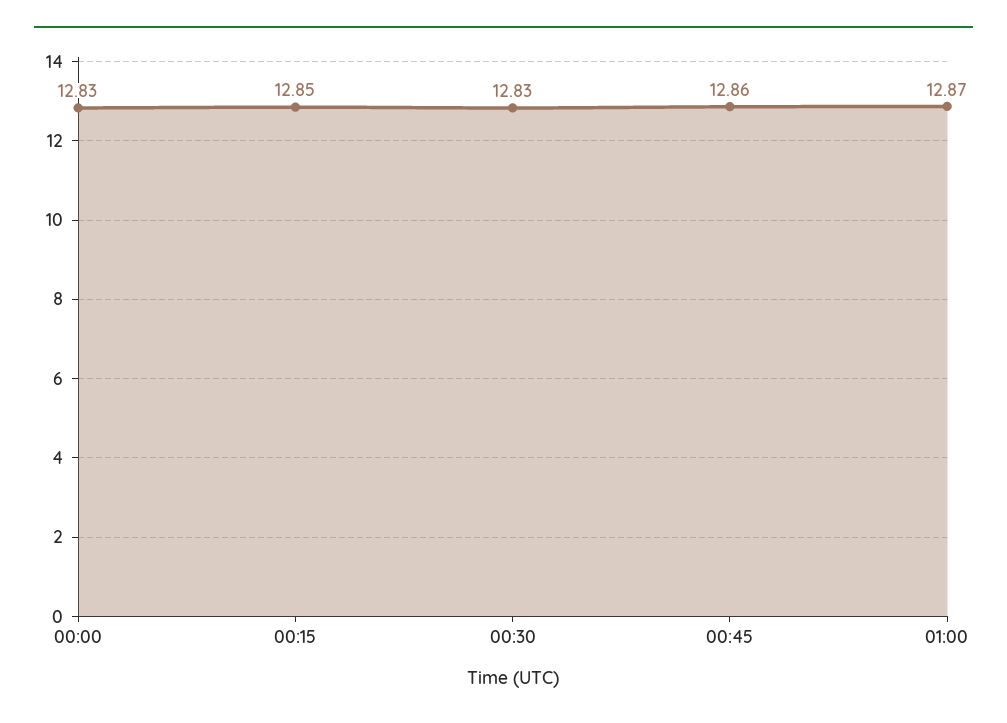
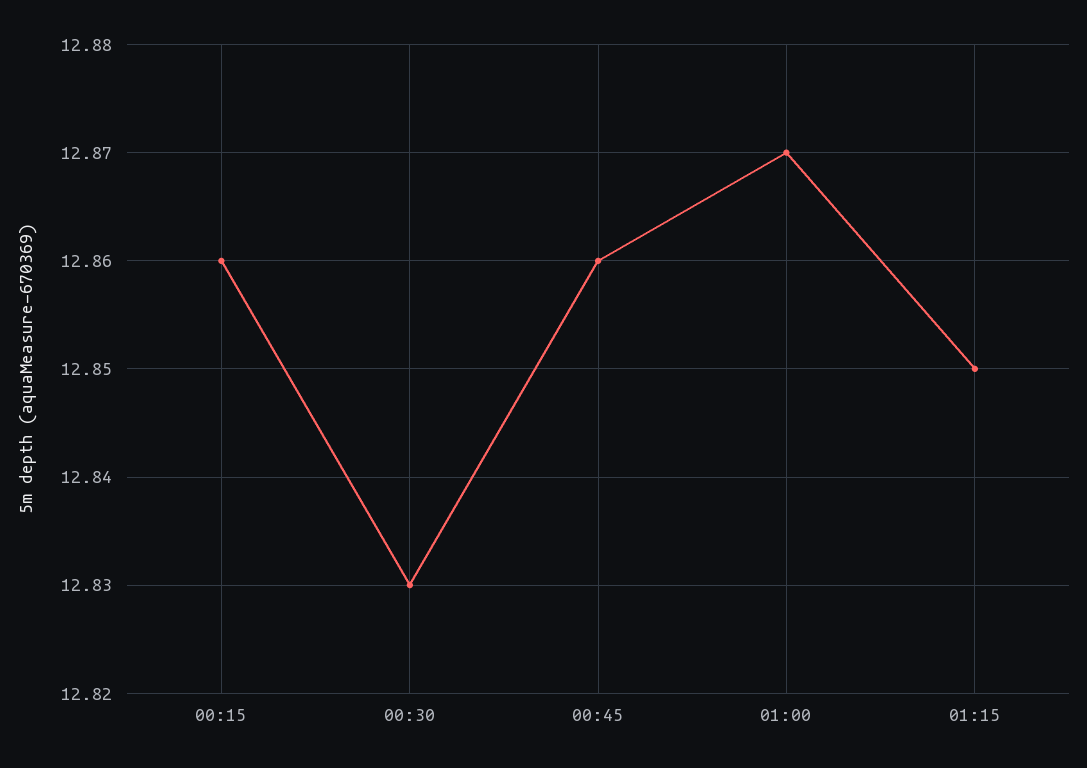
00:00: 12.83 -> none
00:15: 12.85 -> 12.86
01:15: none -> 12.85

